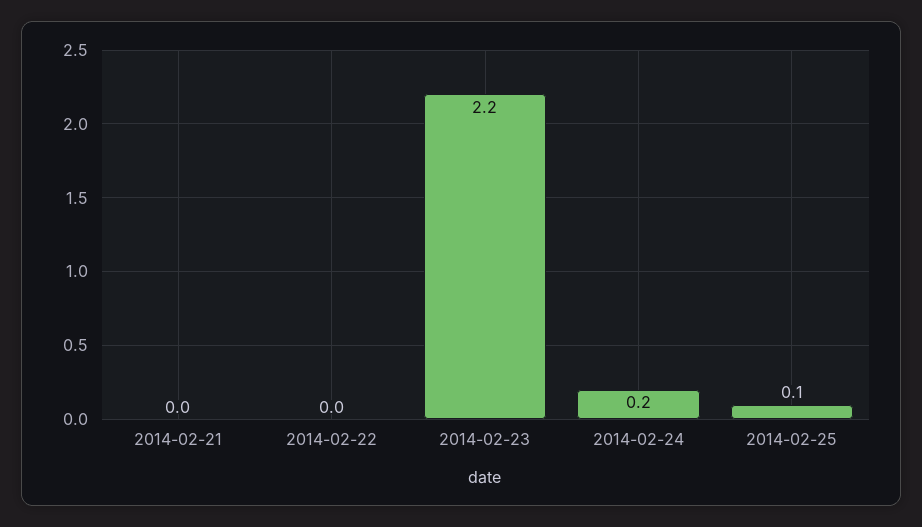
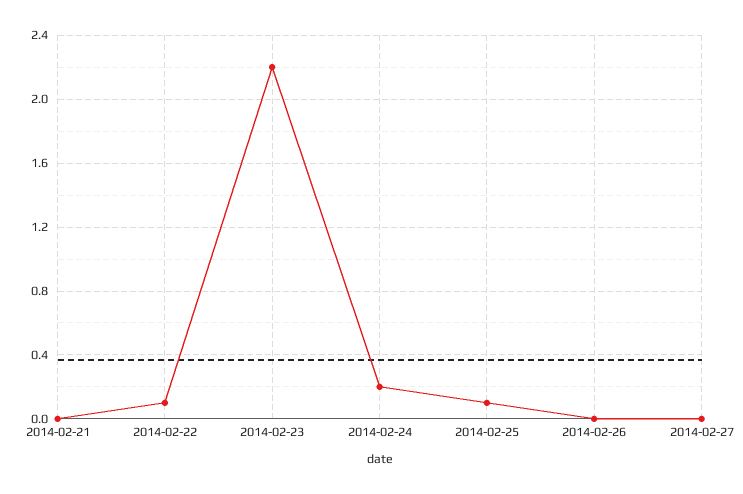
2014-02-22: 0 -> 0.1
2014-02-26: none -> 0
2014-02-27: none -> 0

